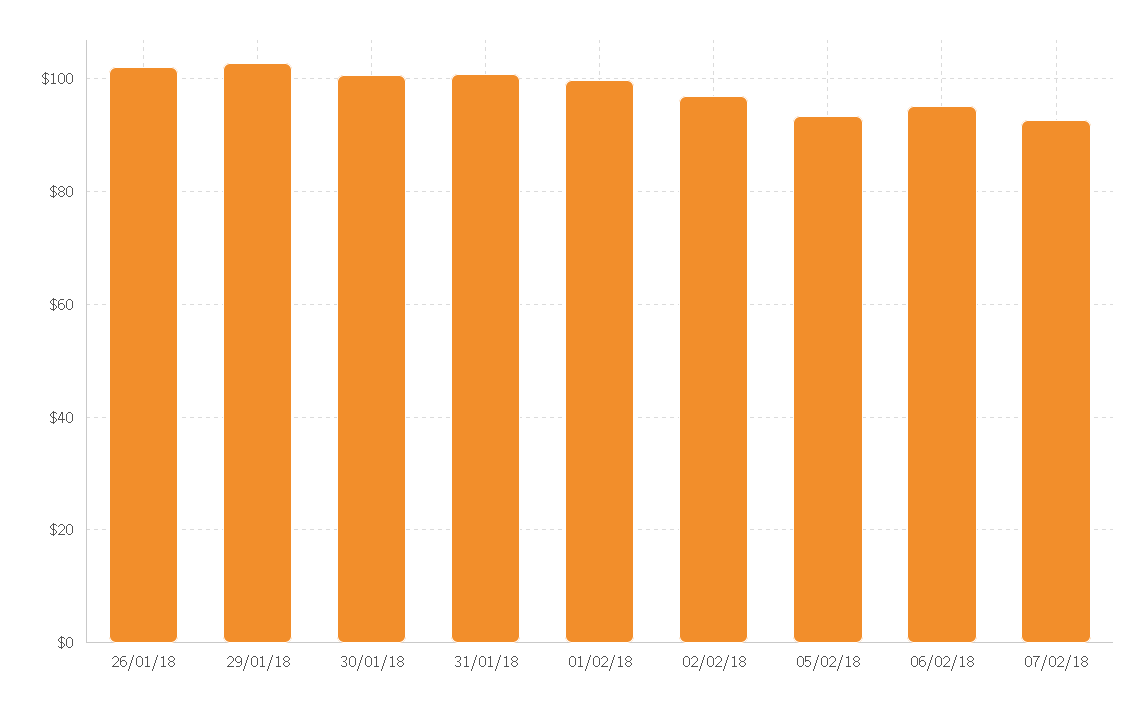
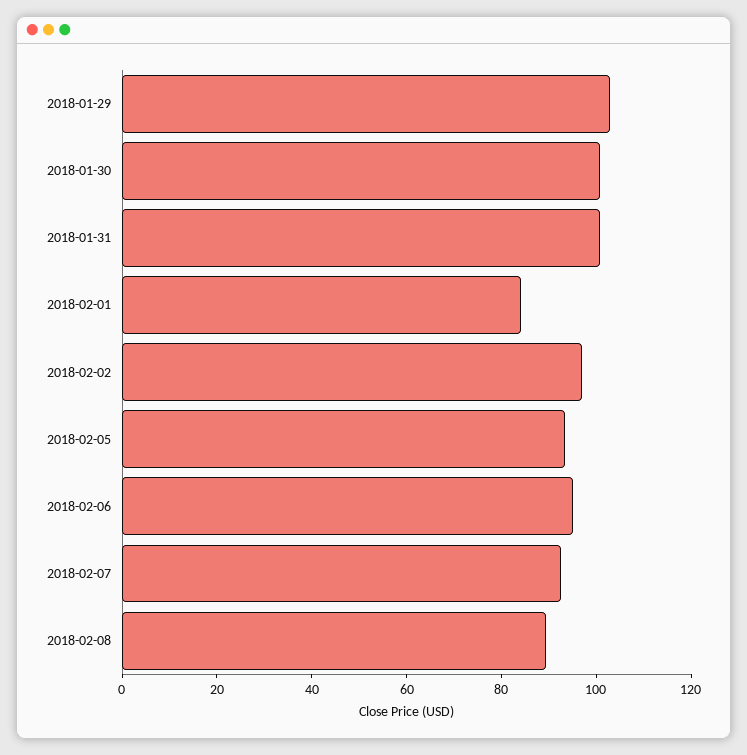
26/01/18: 102 -> none
01/02/18: 100 -> 85
2018-02-08: none -> 90

